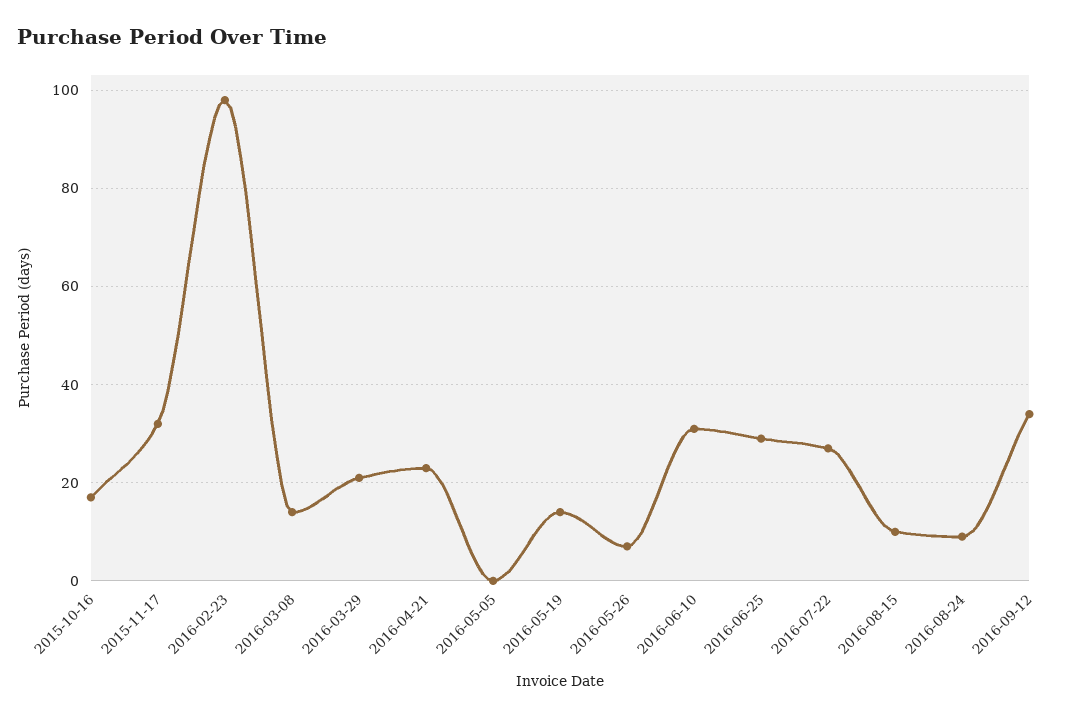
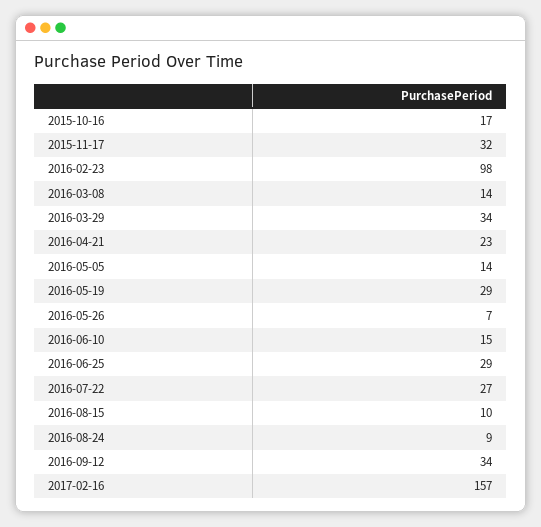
2016-03-29: 20 -> 34
2016-05-05: 0 -> 14
2016-05-19: 15 -> 29
2016-06-10: 30 -> 15
2017-02-16: none -> 157

